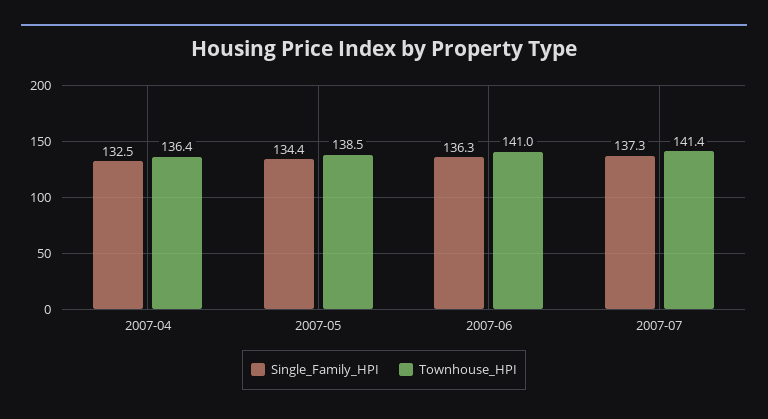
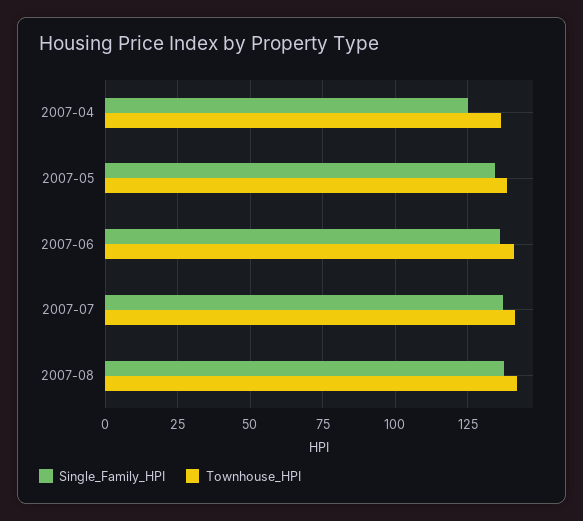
Single_Family_HPI, 2007-04: 132.5 -> 125
Single_Family_HPI, 2007-08: none -> 137.5
Townhouse_HPI, 2007-08: none -> 142.5

